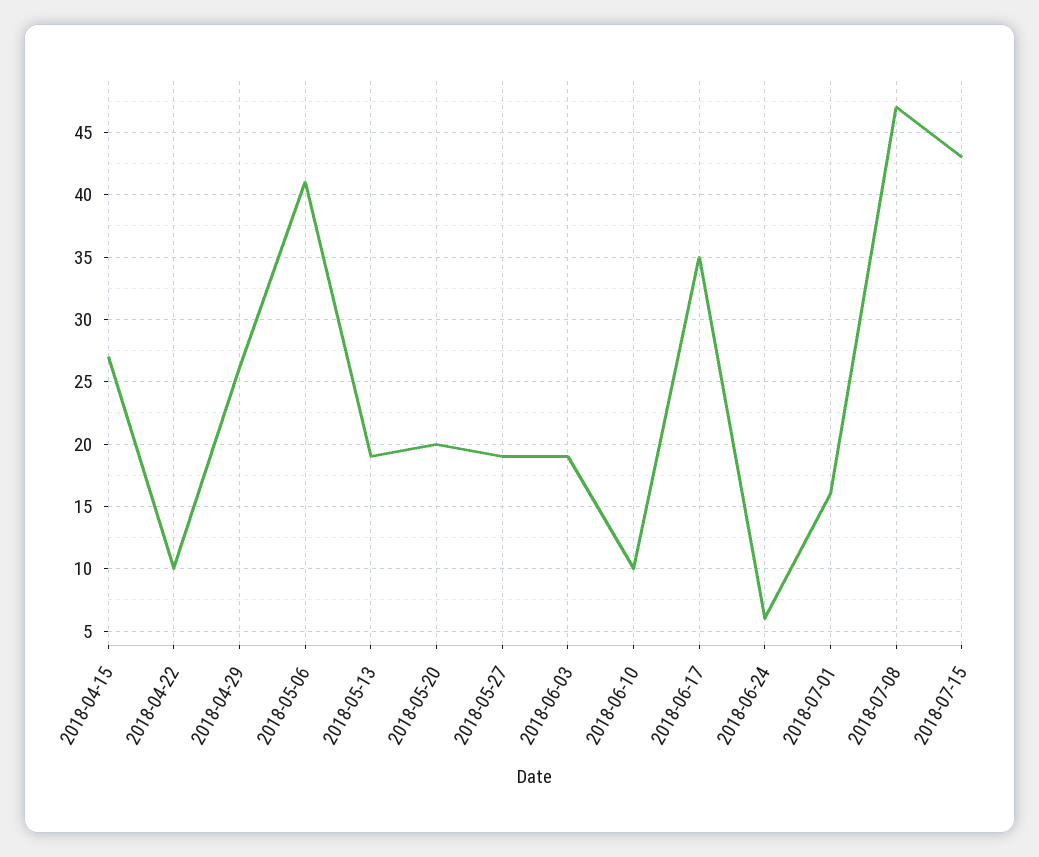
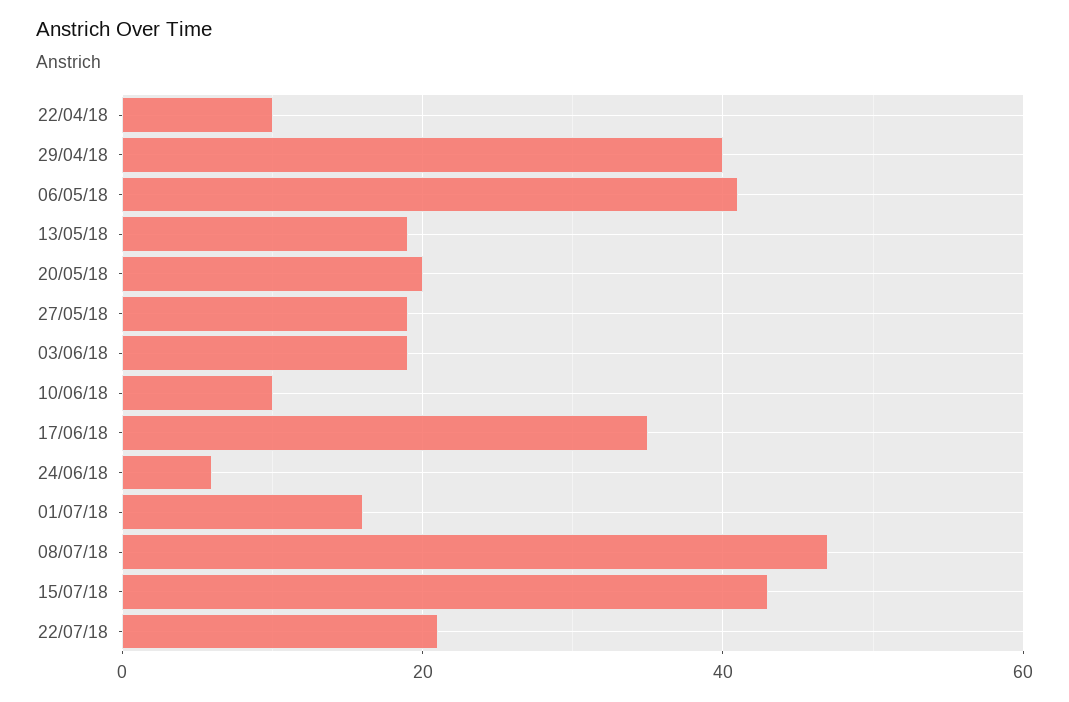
2018-04-15: 27 -> none
2018-04-29: 26 -> 40
22/07/18: none -> 20

